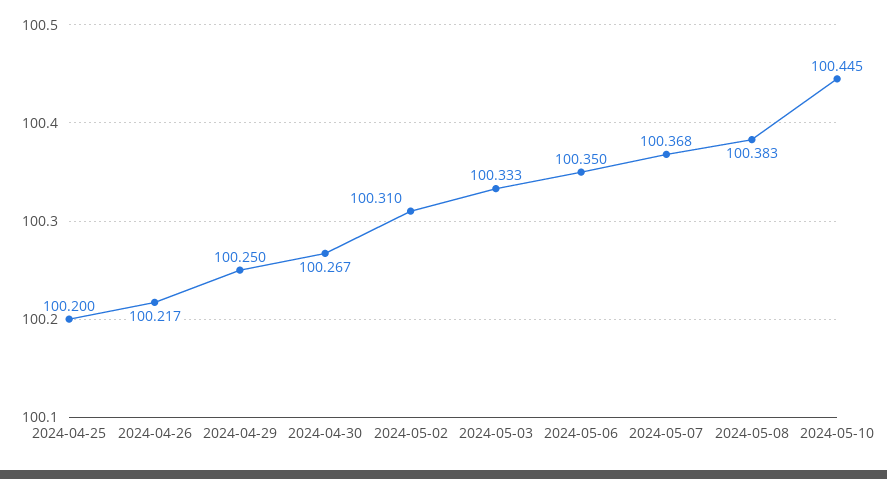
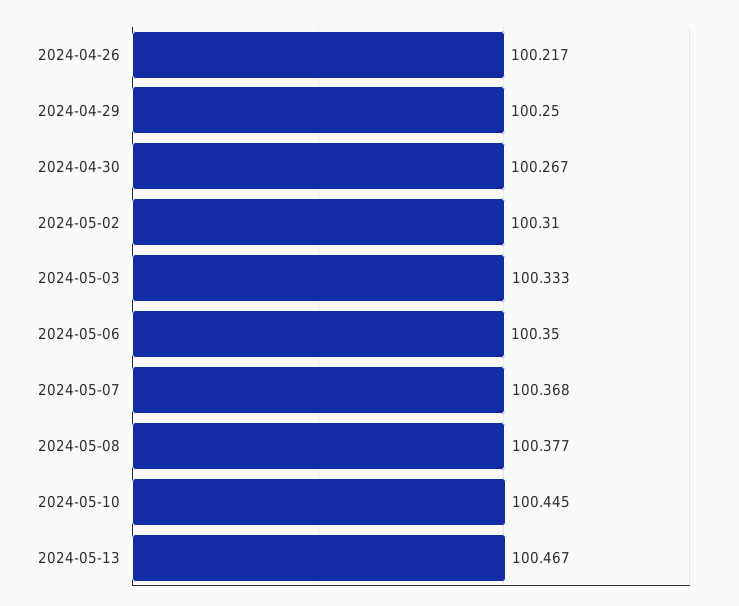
2024-04-25: 100.2 -> none
2024-05-08: 100.383 -> 100.377
2024-05-13: none -> 100.467

